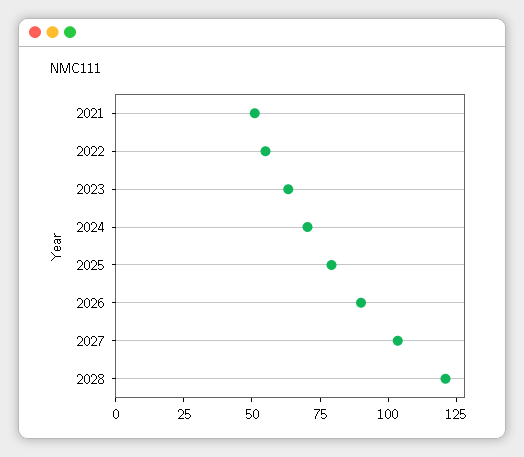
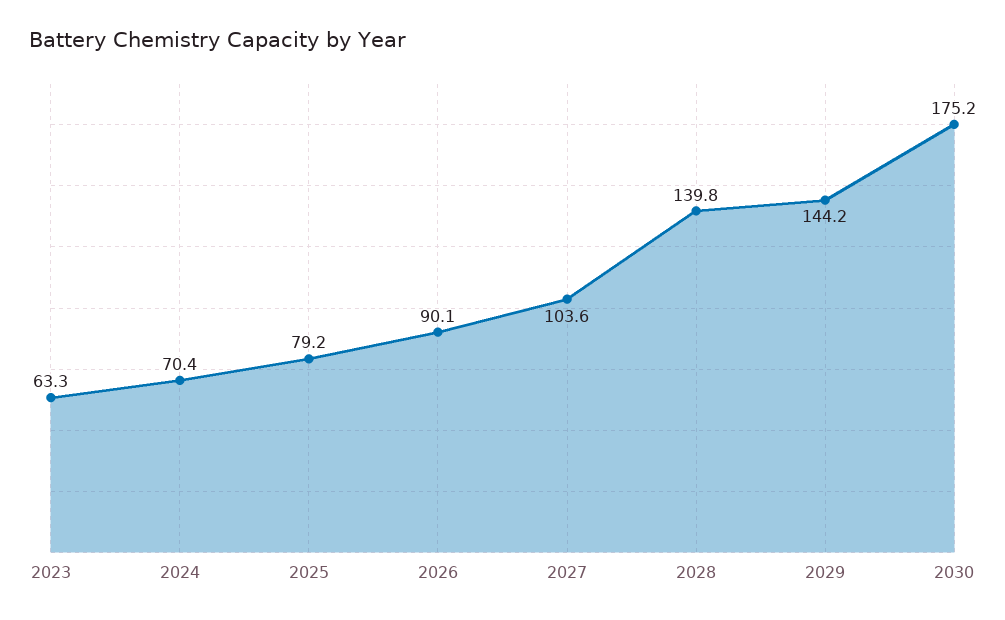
2021: 50 -> none
2022: 55 -> none
2028: 120 -> 139.8
2029: none -> 144.2
2030: none -> 175.2

